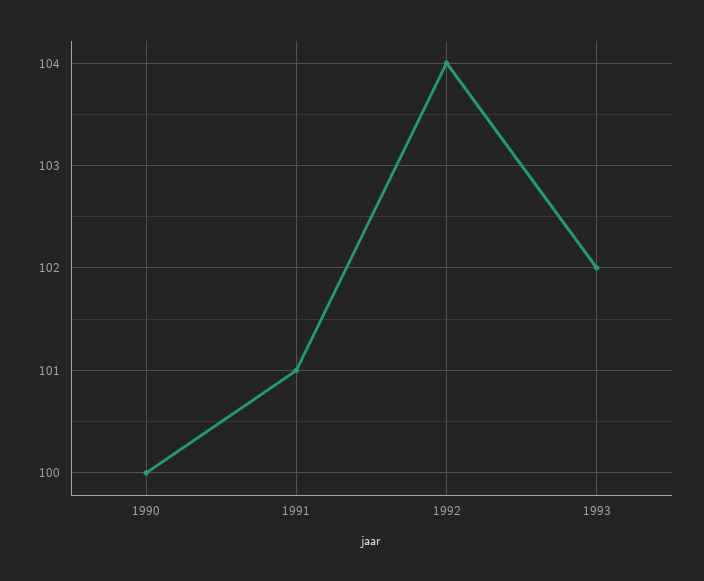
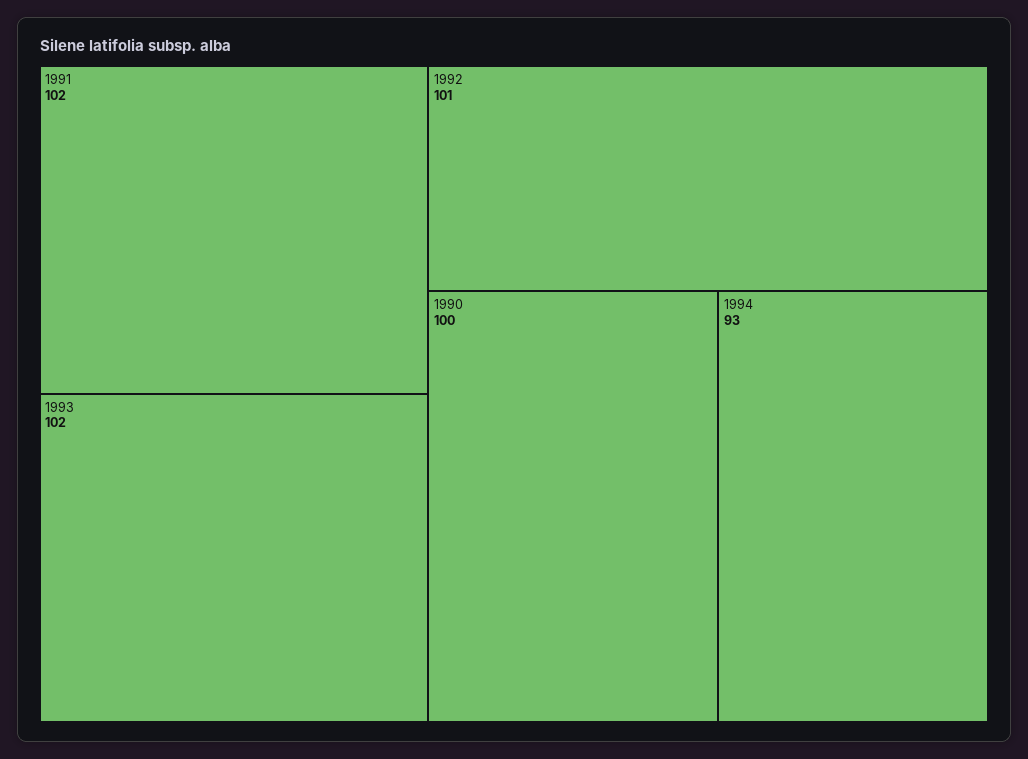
1991: 101 -> 102
1992: 104 -> 101
1994: none -> 93

